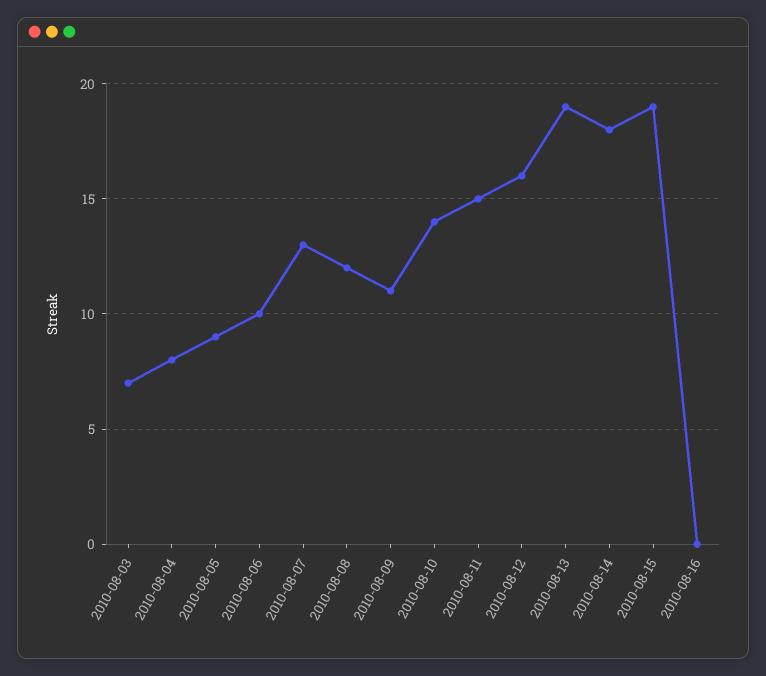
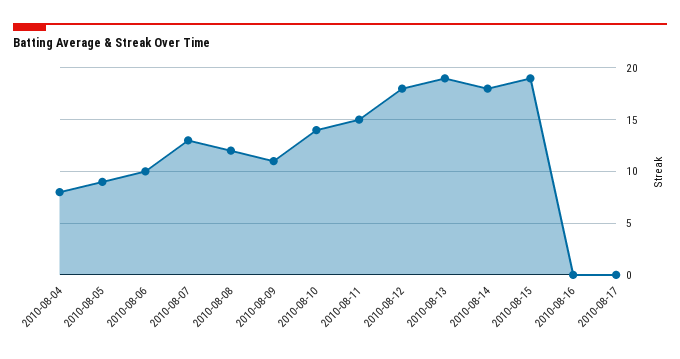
2010-08-03: 7 -> none
2010-08-12: 16 -> 18
2010-08-17: none -> 0

